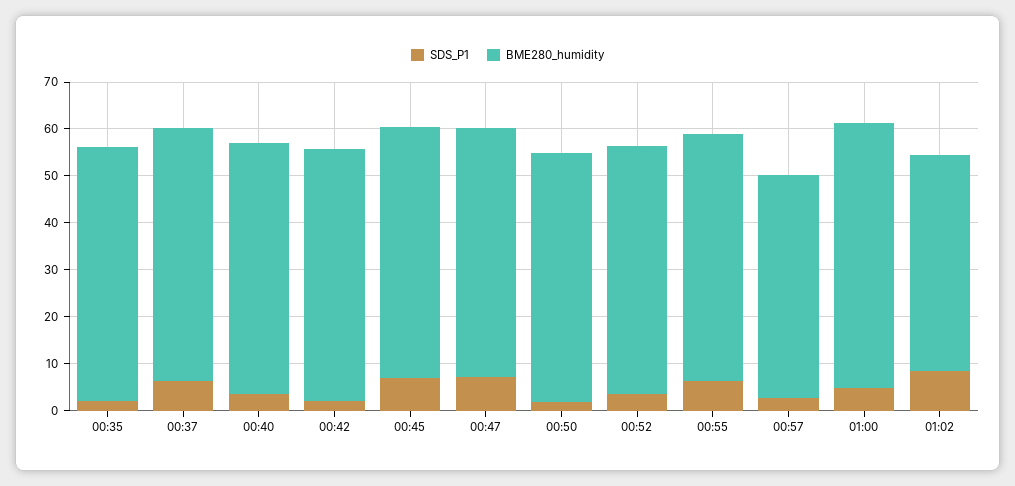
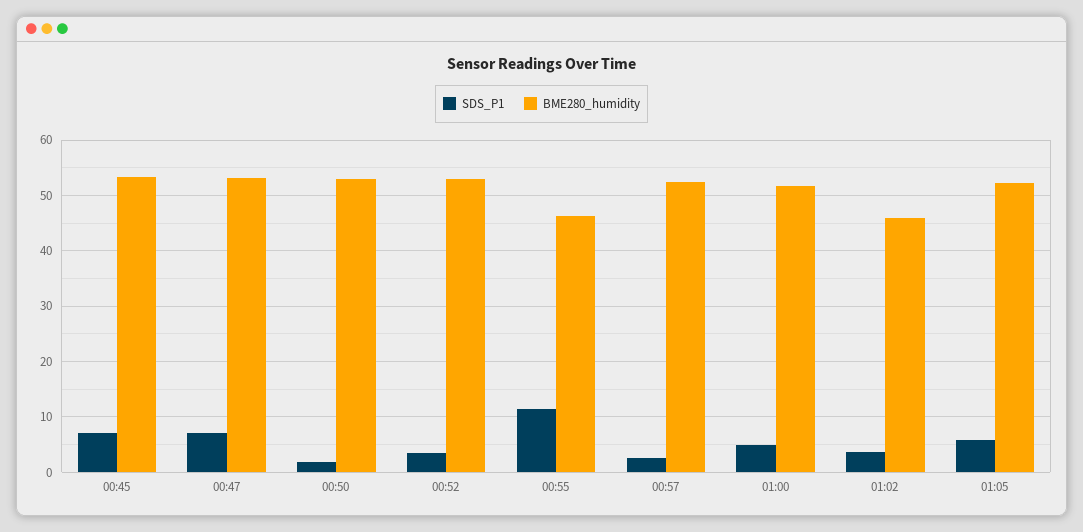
SDS_P1, 00:35: 2 -> none
BME280_humidity, 00:35: 54 -> none
SDS_P1, 00:37: 6 -> none
BME280_humidity, 00:37: 54 -> none
SDS_P1, 00:40: 4 -> none
BME280_humidity, 00:40: 54 -> none
SDS_P1, 00:42: 2 -> none
BME280_humidity, 00:42: 54 -> none
SDS_P1, 00:55: 6 -> 12
BME280_humidity, 00:55: 52 -> 46
BME280_humidity, 00:57: 48 -> 52
BME280_humidity, 01:00: 56 -> 52
SDS_P1, 01:02: 8 -> 4
SDS_P1, 01:05: none -> 6
BME280_humidity, 01:05: none -> 52

